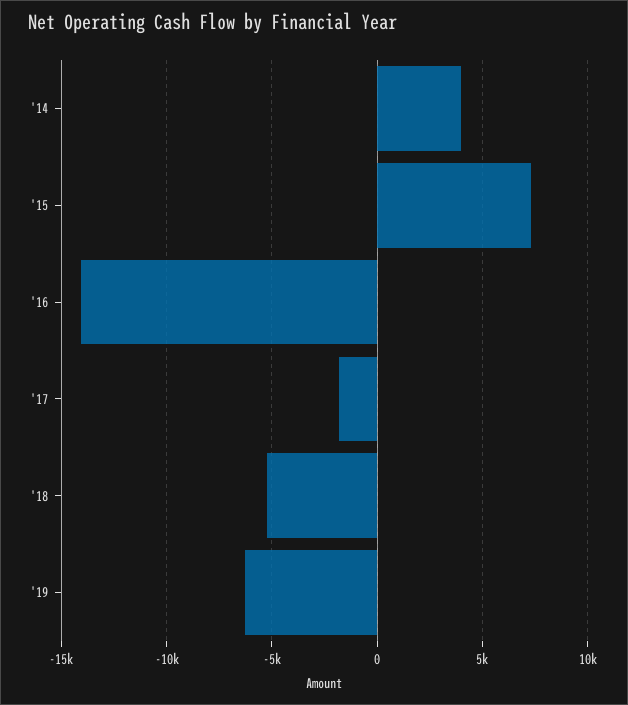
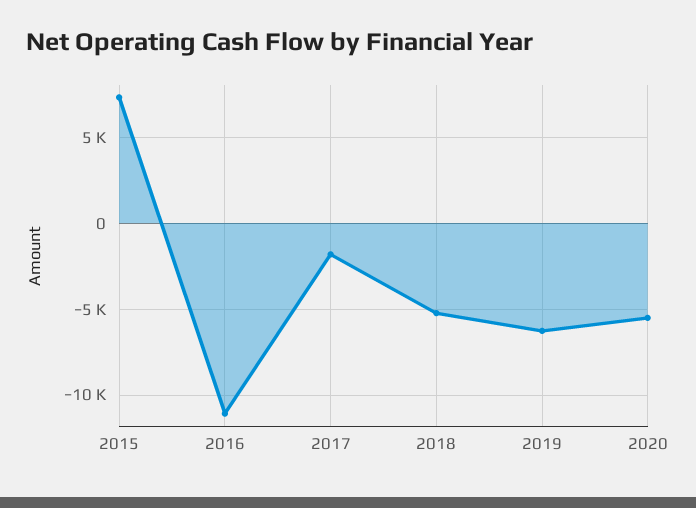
'14: 4000 -> none
'16: -14000 -> -11000
2020: none -> -5500

